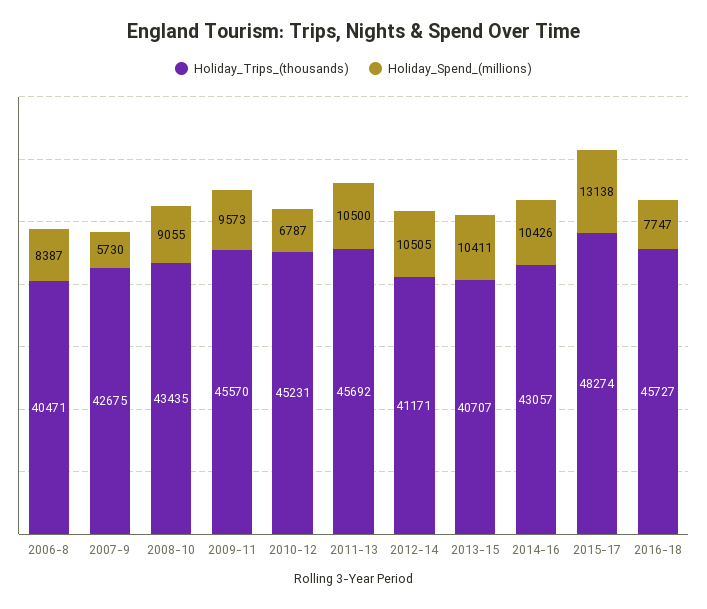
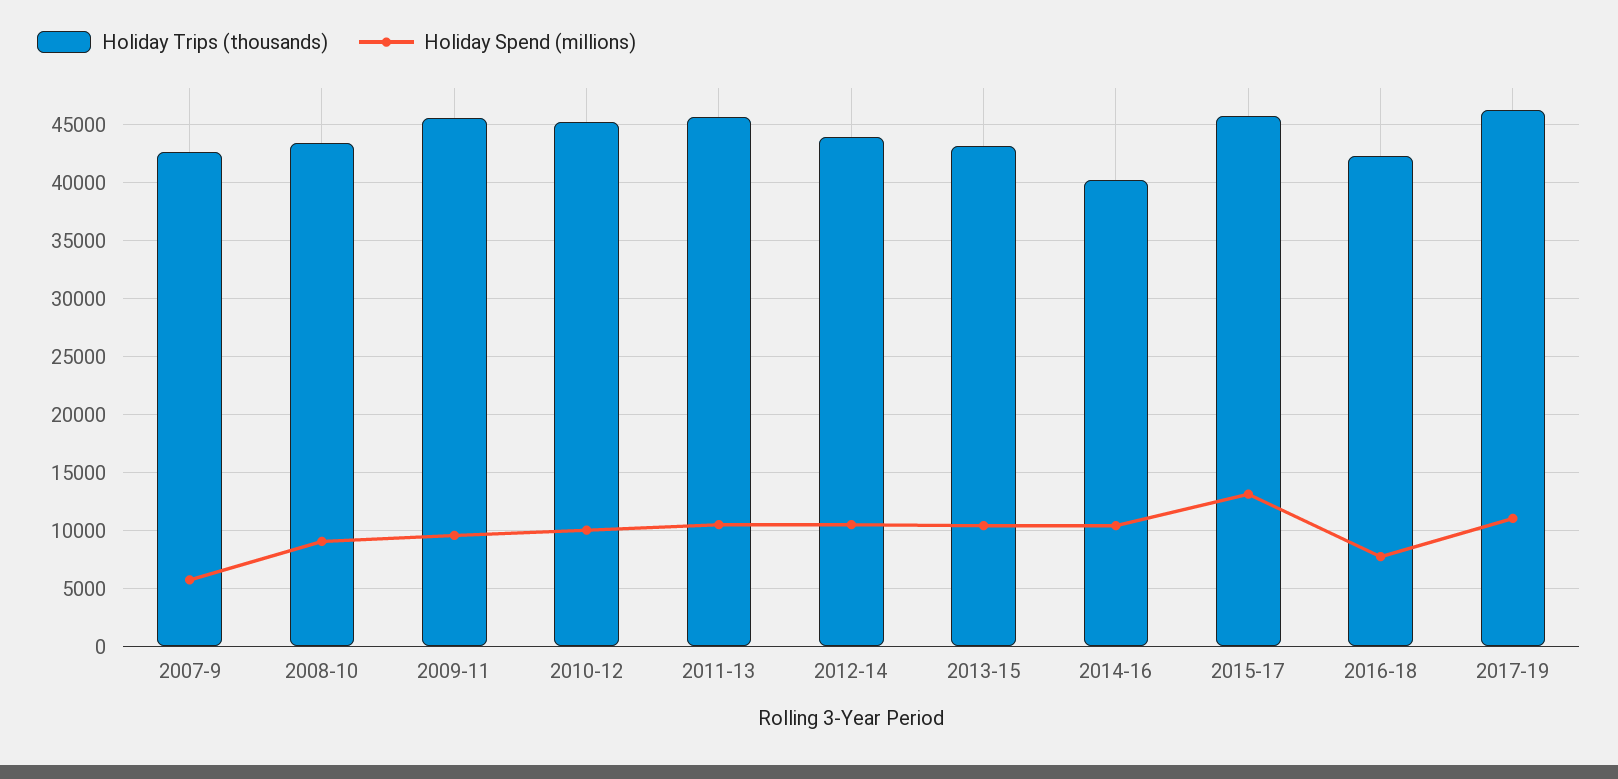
Holiday_Trips_(thousands), 2006-8: 40471 -> none
Holiday_Spend_(millions), 2006-8: 8387 -> none
Holiday_Spend_(millions), 2010-12: 6787 -> 10000
Holiday_Trips_(thousands), 2012-14: 41171 -> 44000
Holiday_Trips_(thousands), 2013-15: 40707 -> 43000
Holiday_Trips_(thousands), 2014-16: 43057 -> 40000
Holiday_Trips_(thousands), 2015-17: 48274 -> 46000
Holiday_Trips_(thousands), 2016-18: 45727 -> 42000
Holiday_Trips_(thousands), 2017-19: none -> 46000
Holiday_Spend_(millions), 2017-19: none -> 11000

